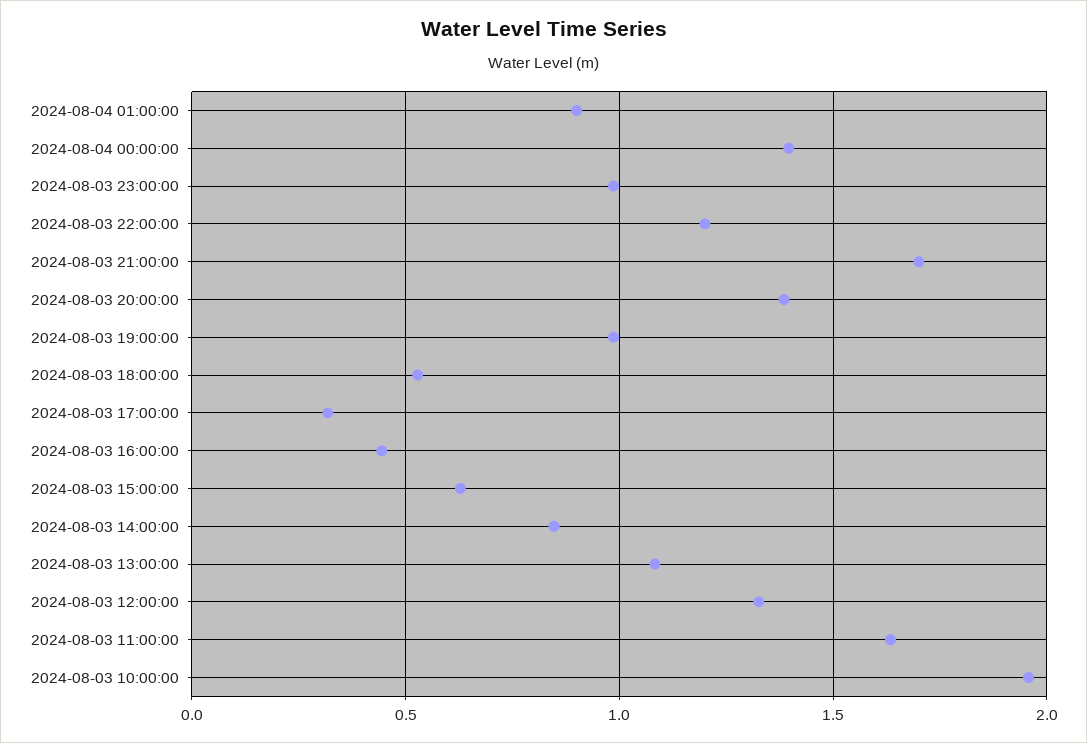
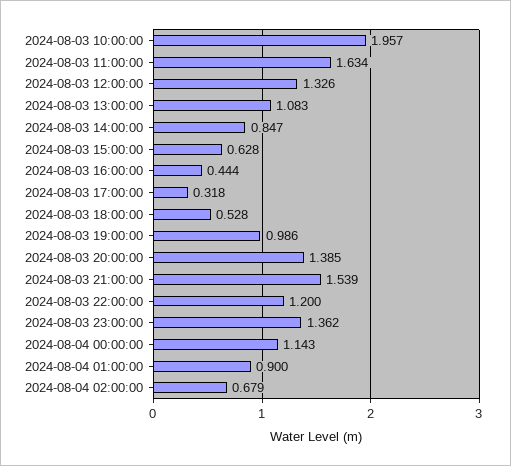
2024-08-04 00:00:00: 1.4 -> 1.143
2024-08-03 23:00:00: 1 -> 1.362
2024-08-03 21:00:00: 1.7 -> 1.539
2024-08-04 02:00:00: none -> 0.679

